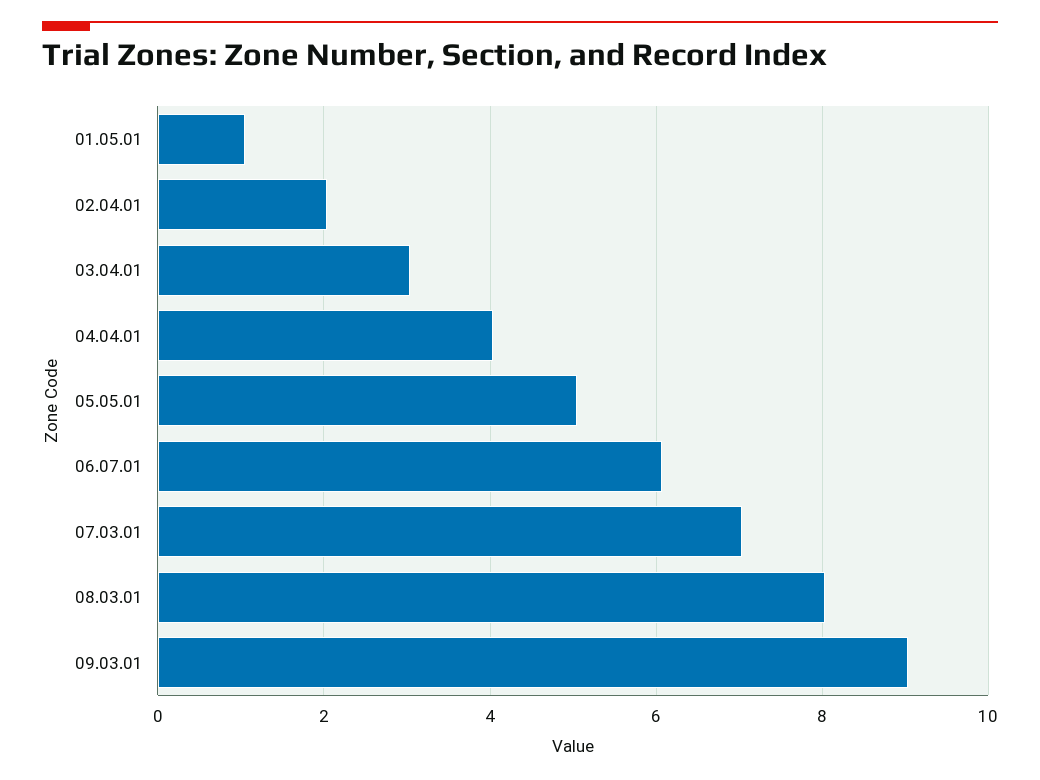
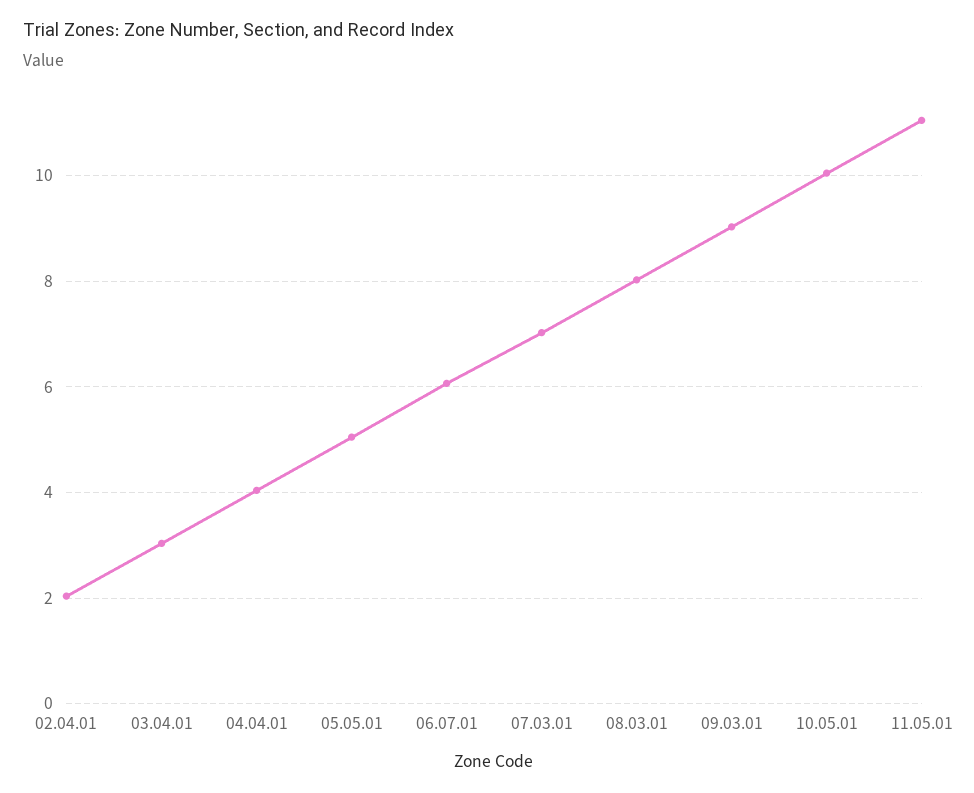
01.05.01: 1 -> none
10.05.01: none -> 10
11.05.01: none -> 11

